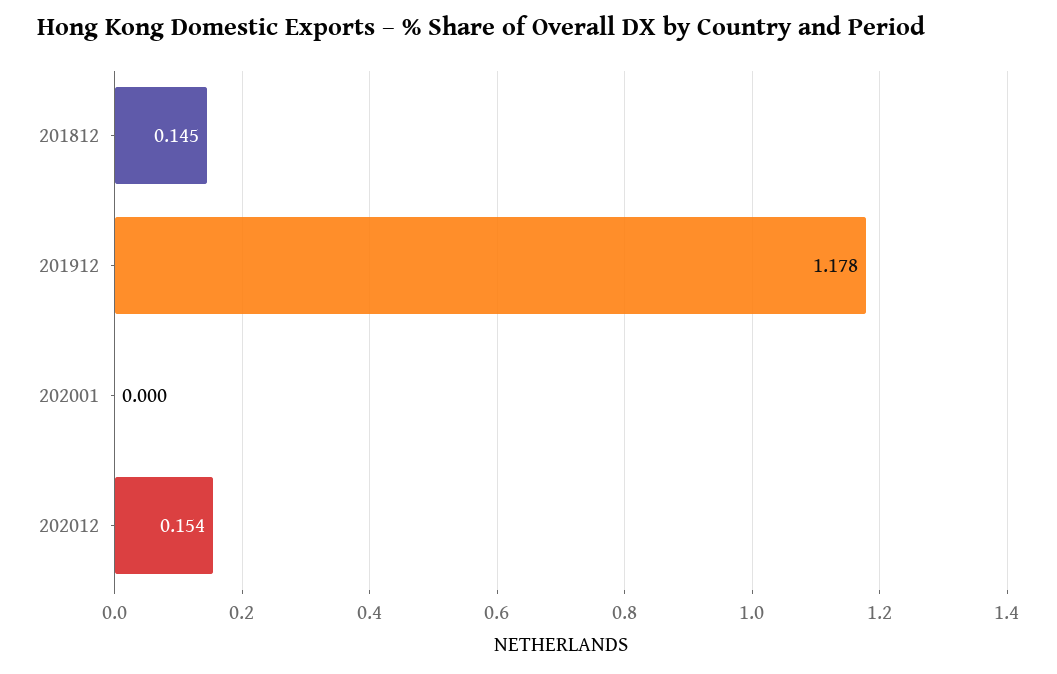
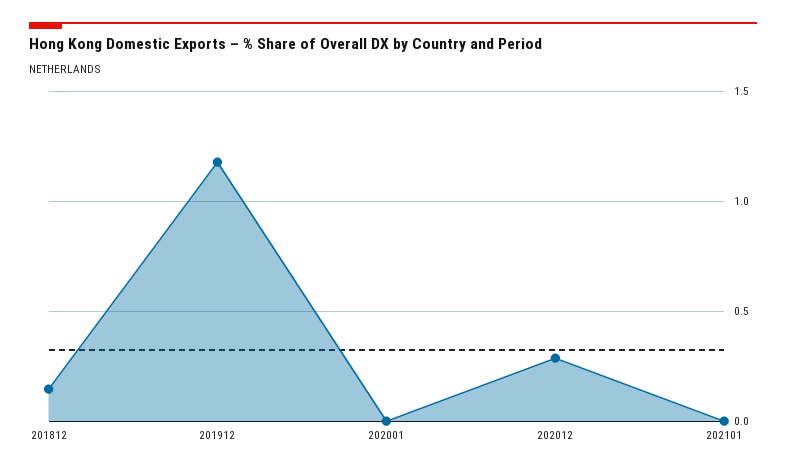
202012: 0.154 -> 0.3
202101: none -> 0

